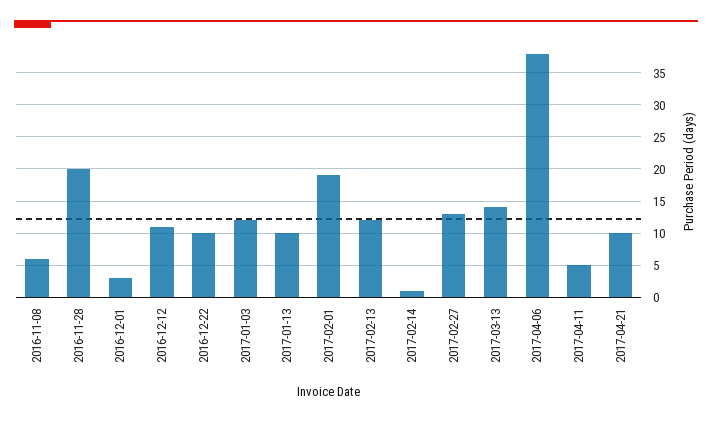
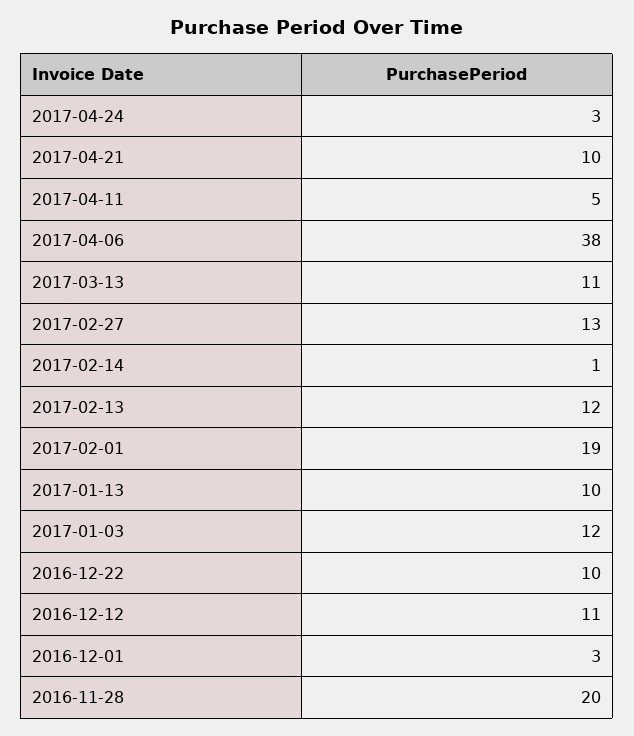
2016-11-08: 6 -> none
2017-03-13: 14 -> 11
2017-04-24: none -> 3

